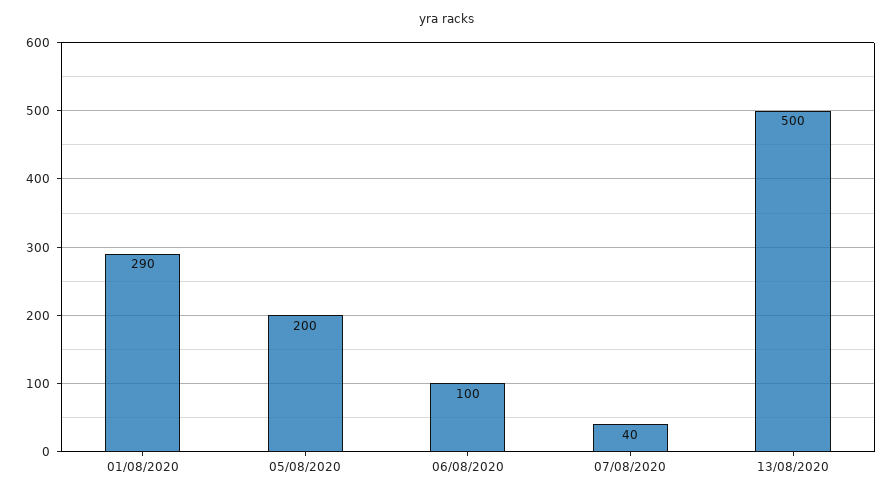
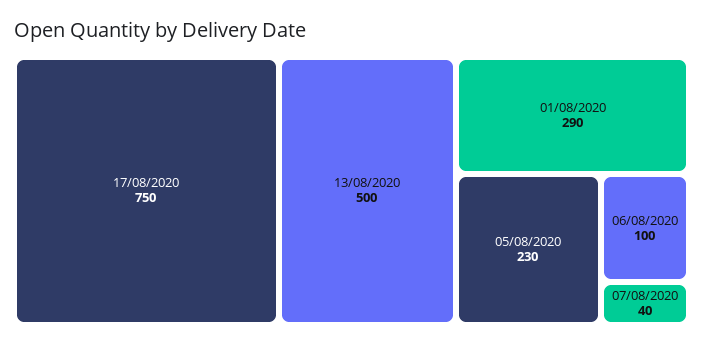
05/08/2020: 200 -> 230
17/08/2020: none -> 750

